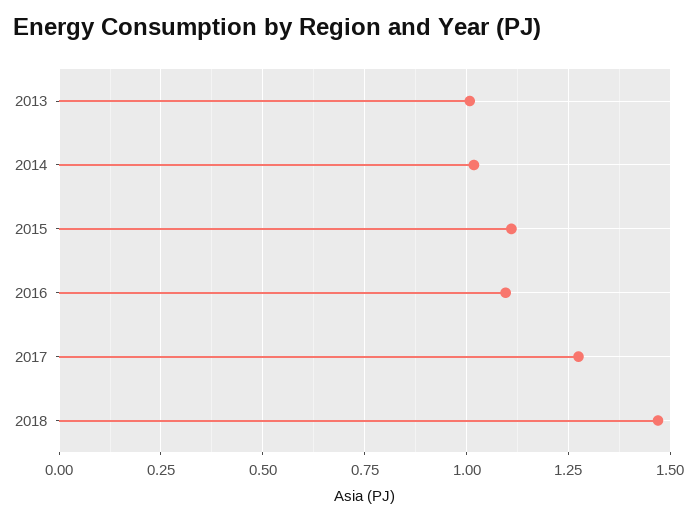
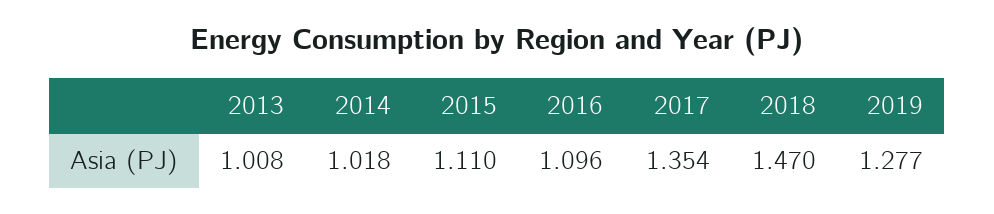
2017: 1.275 -> 1.354
2019: none -> 1.277

